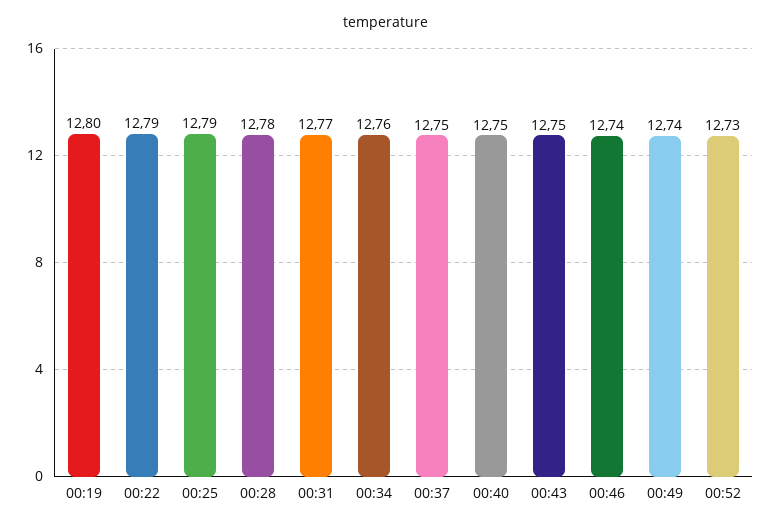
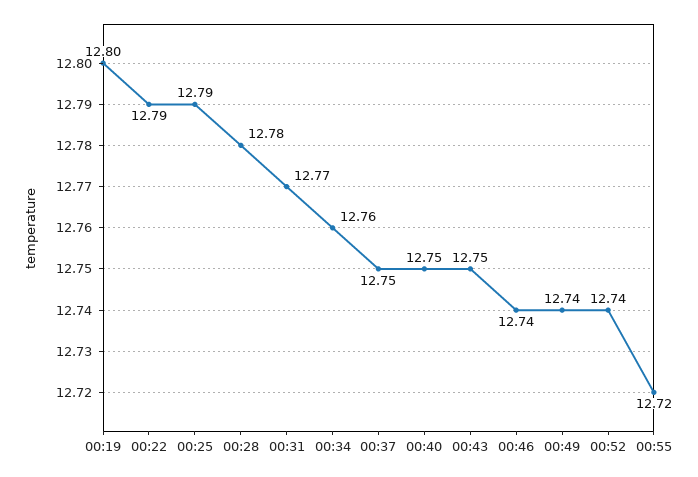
00:52: 12.73 -> 12.74
00:55: none -> 12.72

